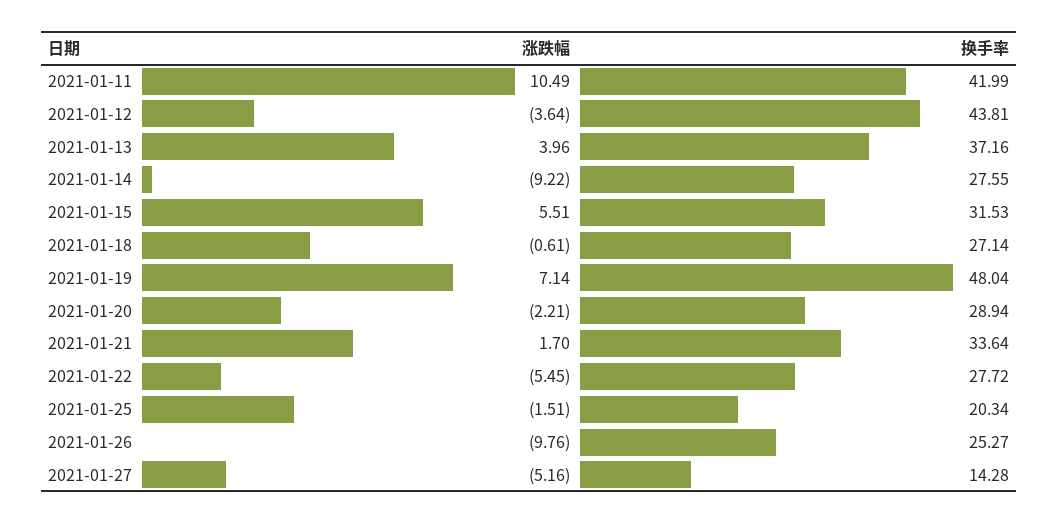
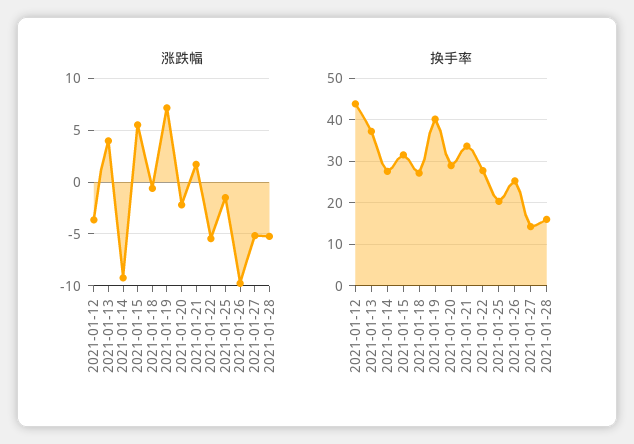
涨跌幅, 2021-01-11: 10.49 -> none
换手率, 2021-01-11: 41.99 -> none
换手率, 2021-01-19: 48.04 -> 40
涨跌幅, 2021-01-28: none -> -5
换手率, 2021-01-28: none -> 16

